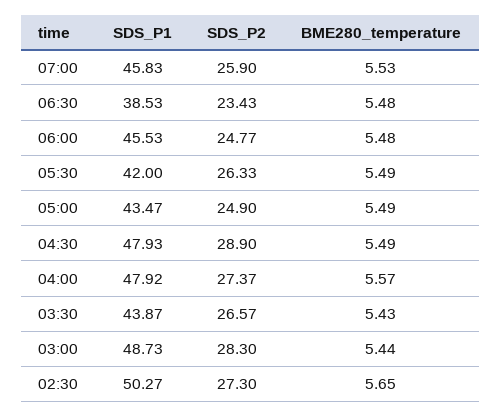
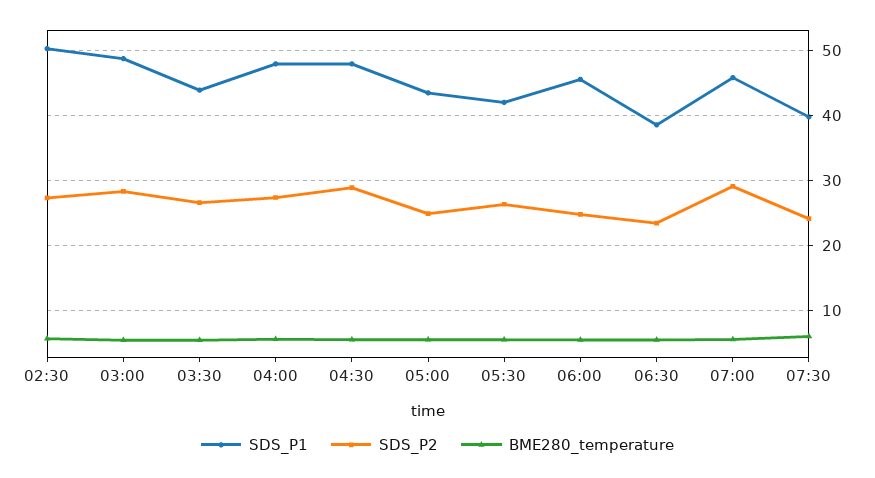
SDS_P2, 07:00: 25.9 -> 29
SDS_P1, 07:30: none -> 40
SDS_P2, 07:30: none -> 24
BME280_temperature, 07:30: none -> 6

